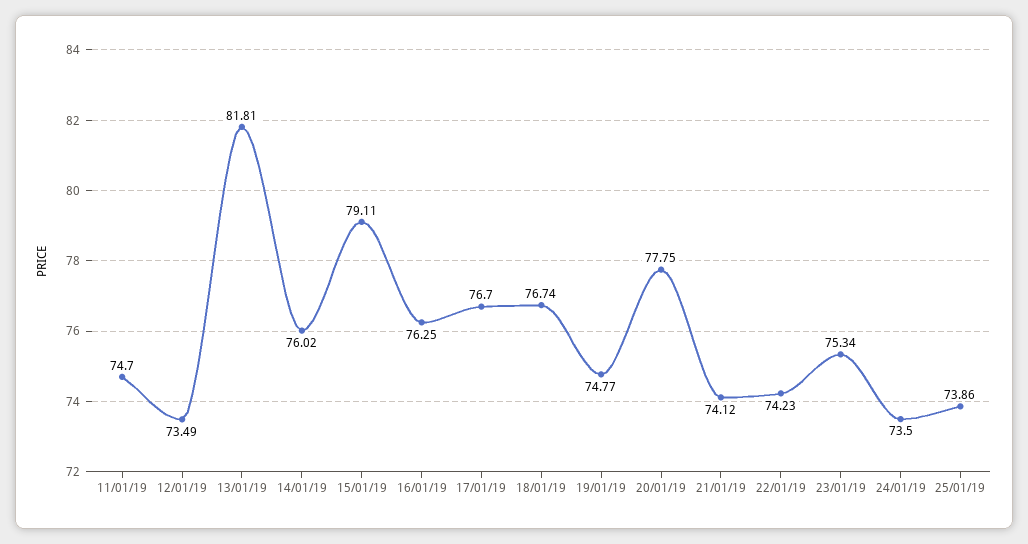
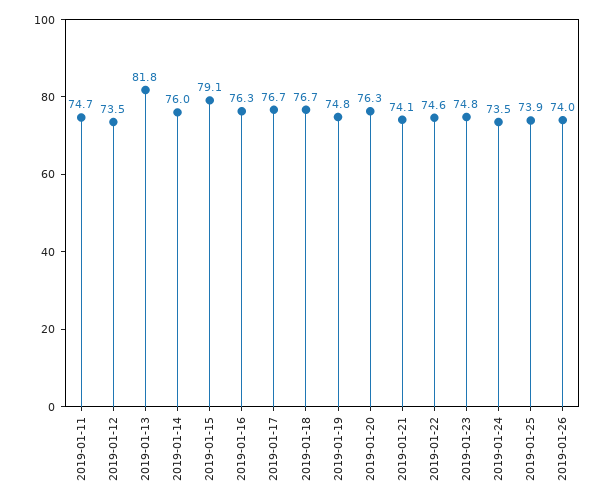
20/01/19: 77.75 -> 76.3
22/01/19: 74.23 -> 74.6
23/01/19: 75.34 -> 74.8
2019-01-26: none -> 74

